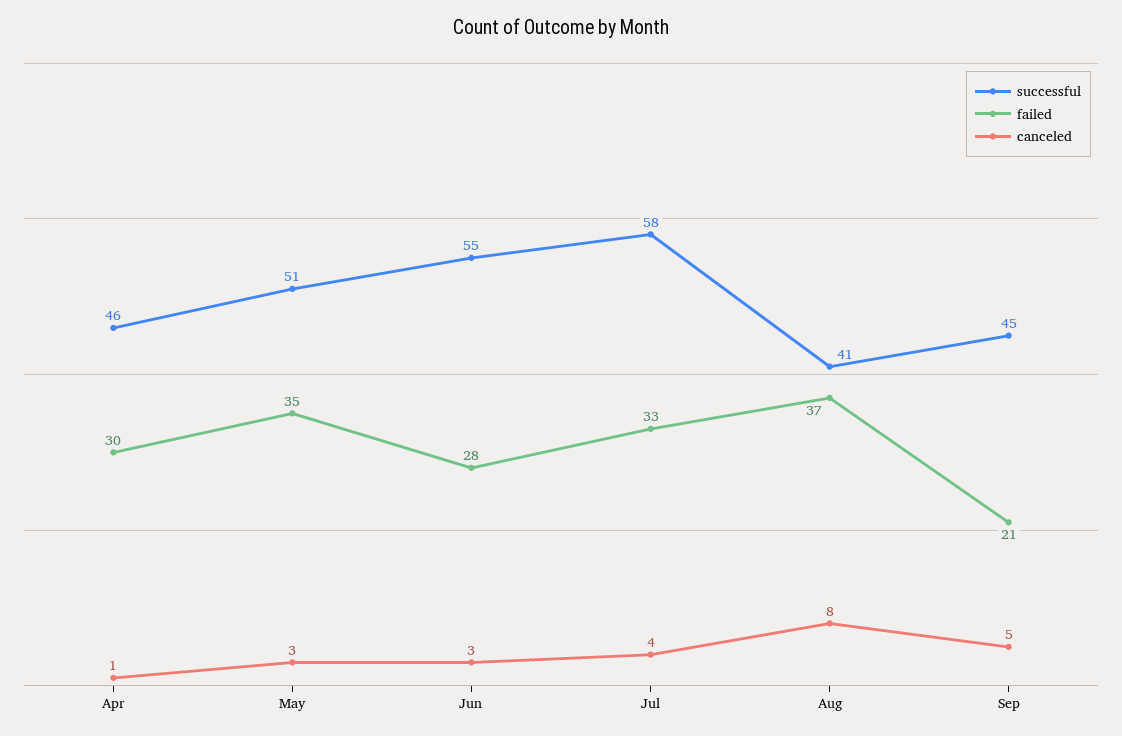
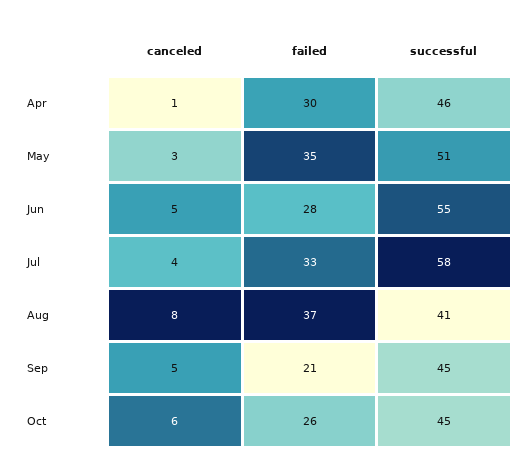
canceled, Jun: 3 -> 5
canceled, Oct: none -> 6
failed, Oct: none -> 26
successful, Oct: none -> 45

